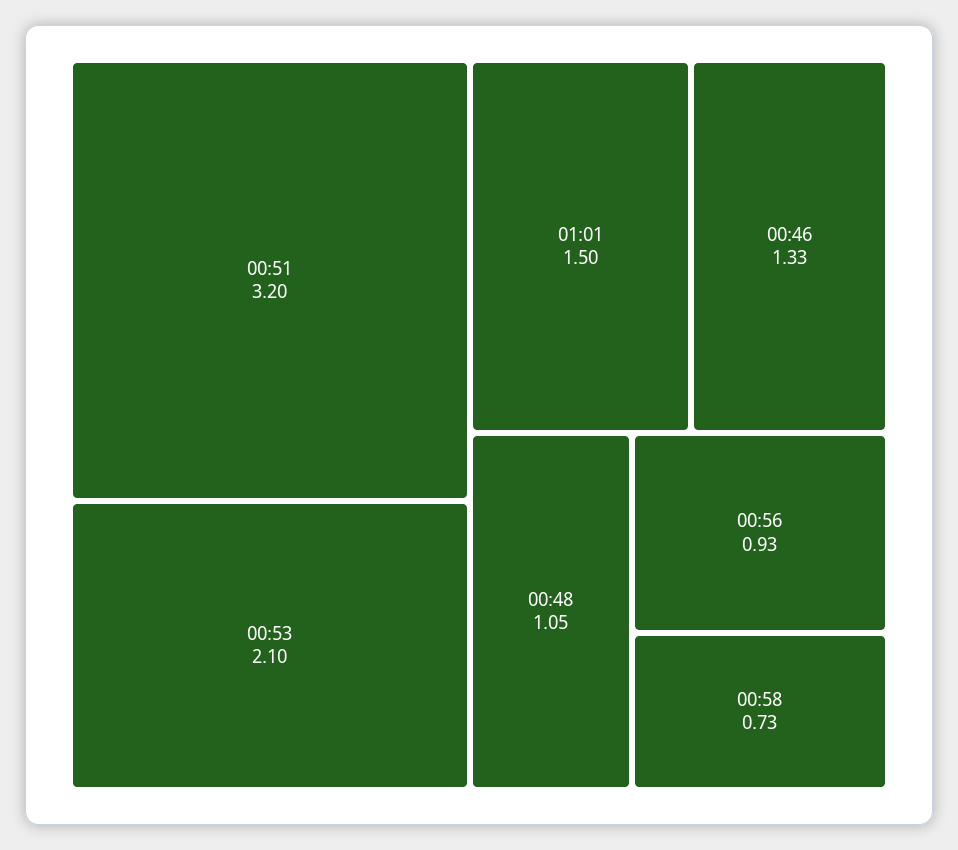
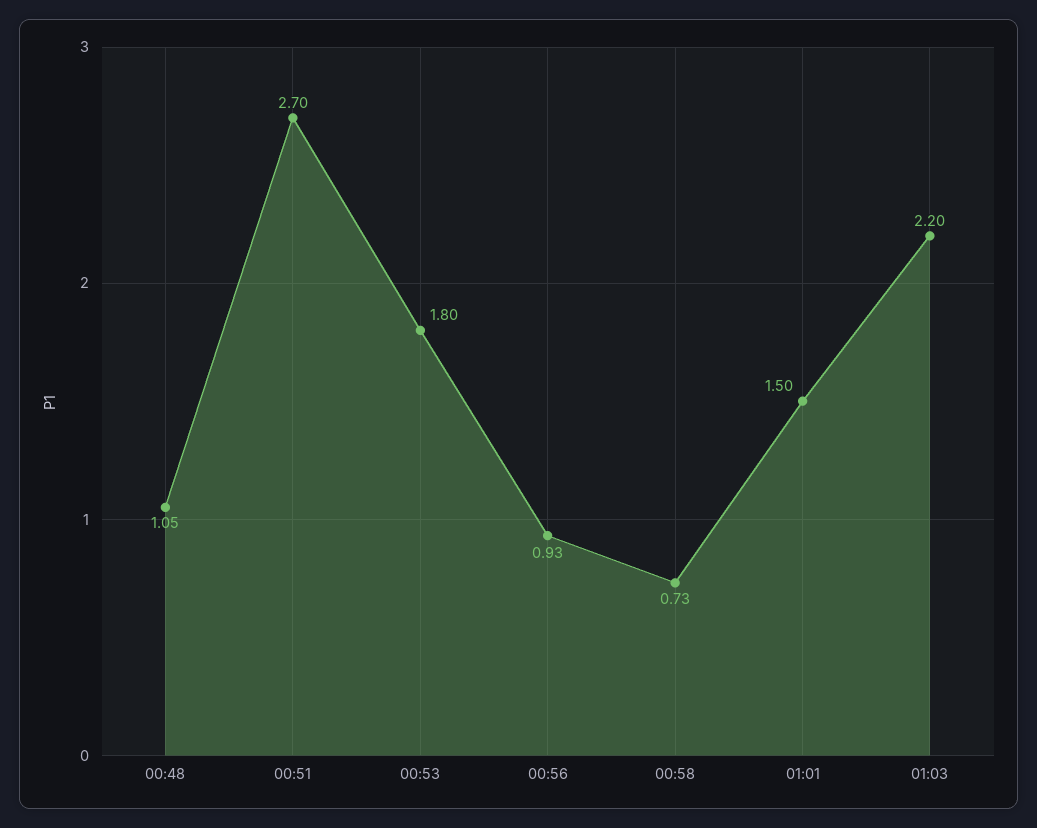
00:51: 3.2 -> 2.7
00:53: 2.1 -> 1.8
00:46: 1.33 -> none
01:03: none -> 2.2

